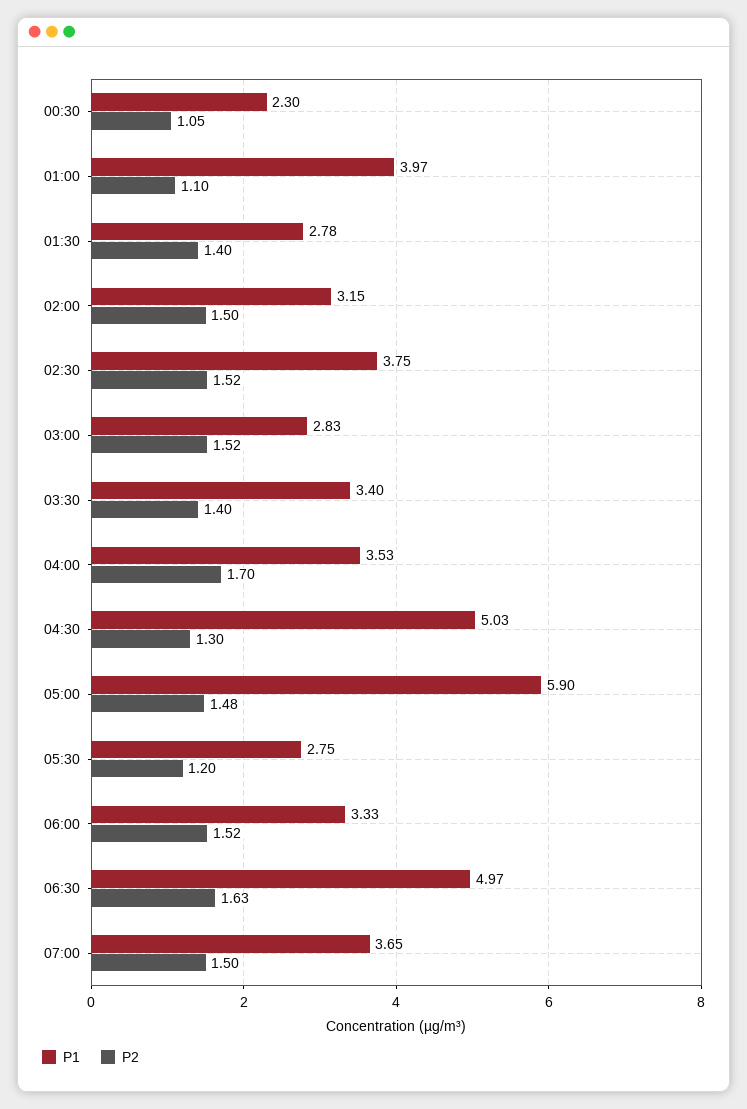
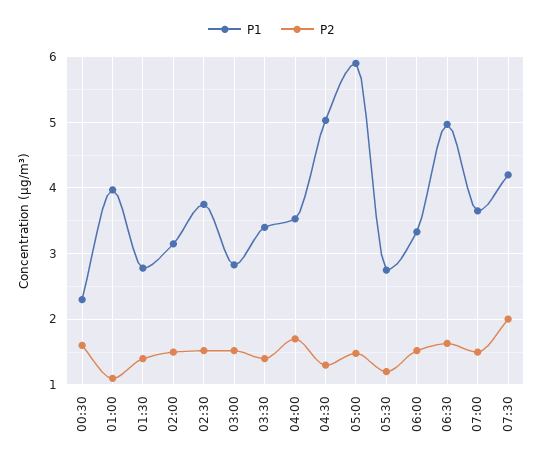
P2, 00:30: 1.05 -> 1.6
P1, 07:30: none -> 4.2
P2, 07:30: none -> 2

